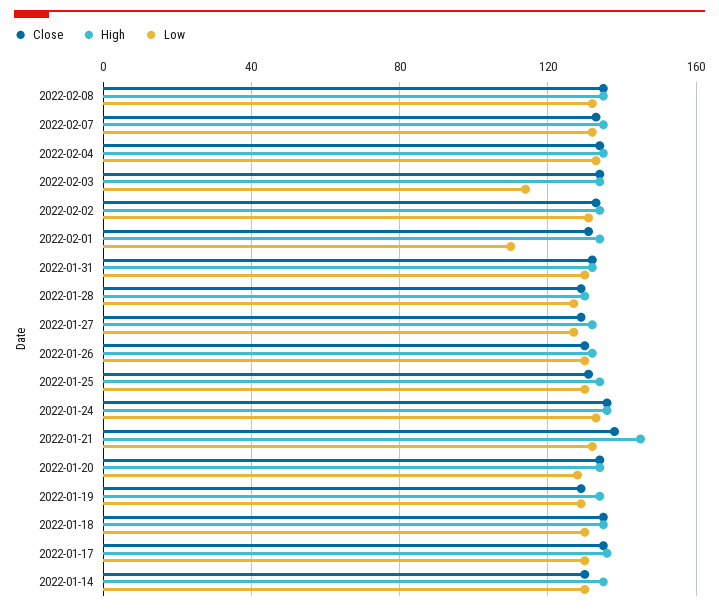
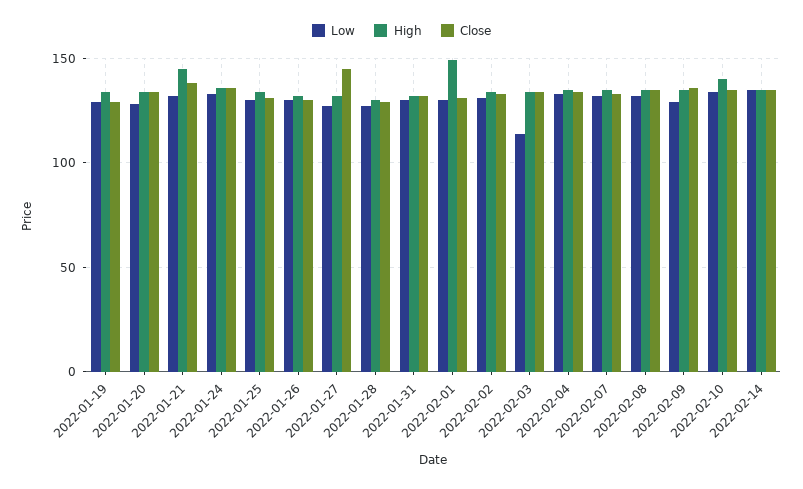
High, 2022-02-01: 135 -> 150
Low, 2022-02-01: 110 -> 130
Close, 2022-01-27: 130 -> 145
Close, 2022-01-18: 135 -> none
High, 2022-01-18: 135 -> none
Low, 2022-01-18: 130 -> none
Close, 2022-01-17: 135 -> none
High, 2022-01-17: 135 -> none
Low, 2022-01-17: 130 -> none
Close, 2022-01-14: 130 -> none
High, 2022-01-14: 135 -> none
Low, 2022-01-14: 130 -> none
Low, 2022-02-09: none -> 130
High, 2022-02-09: none -> 135
Close, 2022-02-09: none -> 135
Low, 2022-02-10: none -> 135
High, 2022-02-10: none -> 140
Close, 2022-02-10: none -> 135
Low, 2022-02-14: none -> 135
High, 2022-02-14: none -> 135
Close, 2022-02-14: none -> 135

